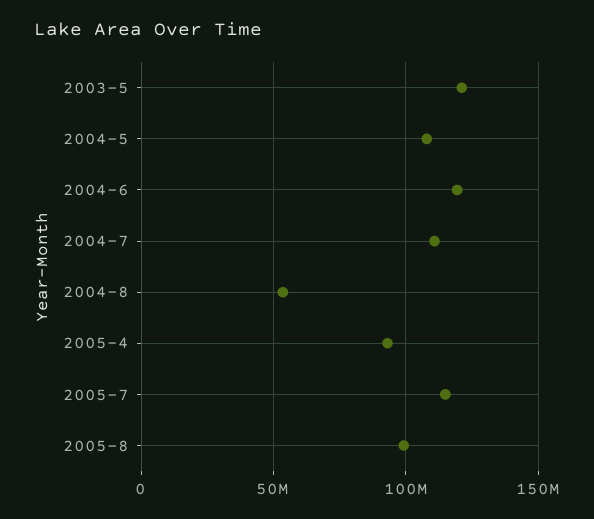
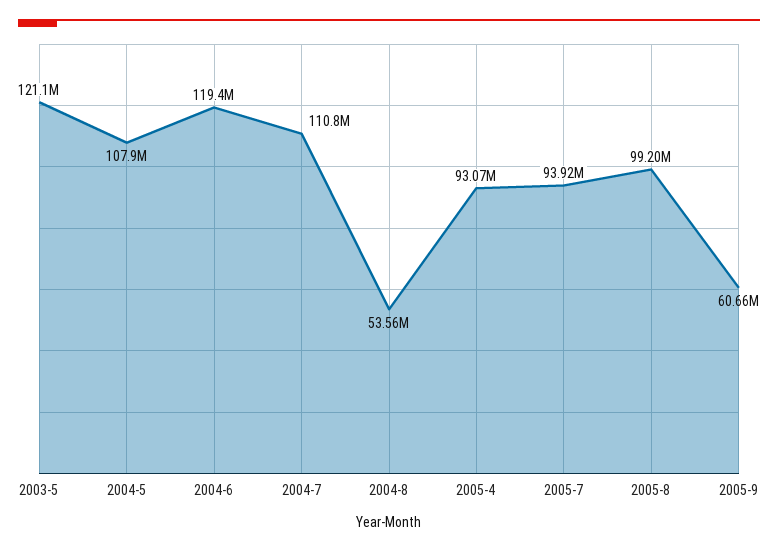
2005-7: 115000000 -> 93920000
2005-9: none -> 60660000

